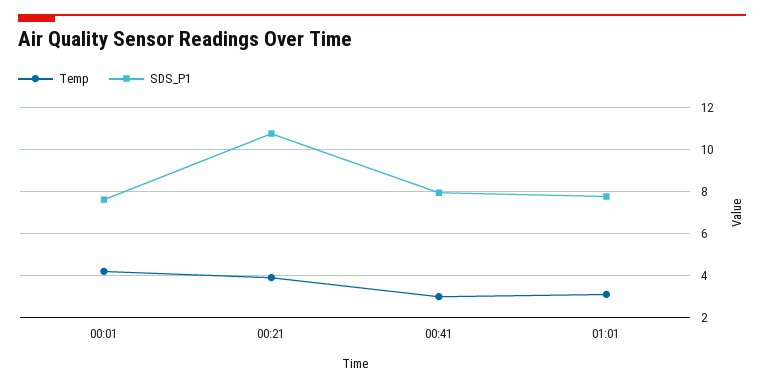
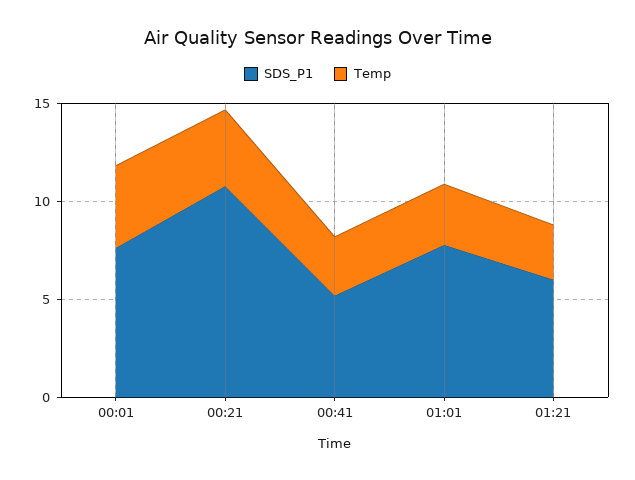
SDS_P1, 00:41: 8 -> 5
SDS_P1, 01:21: none -> 6
Temp, 01:21: none -> 3

